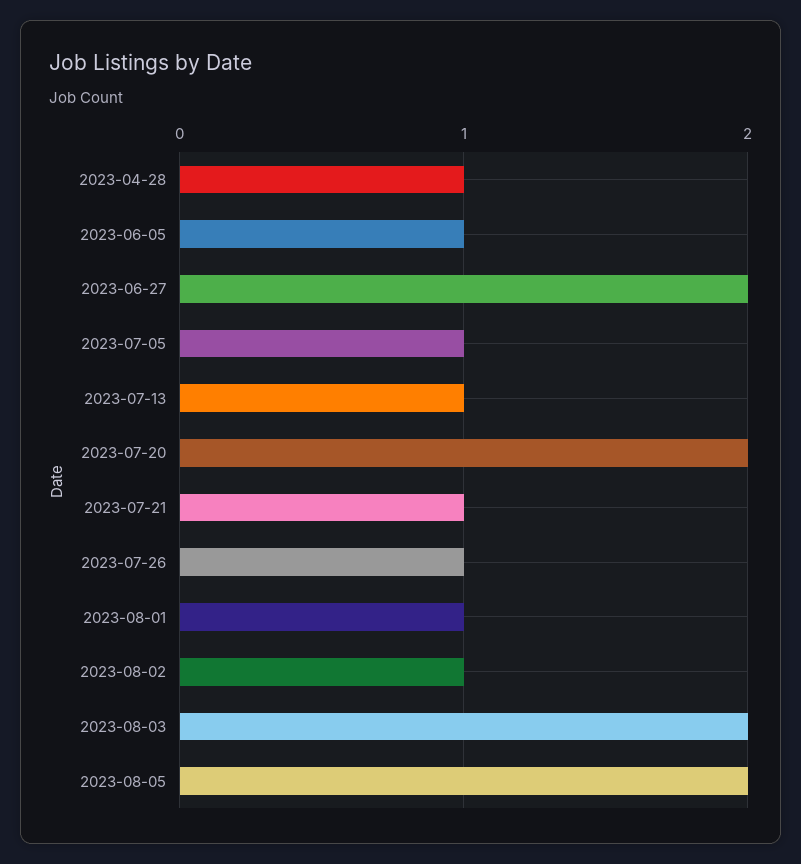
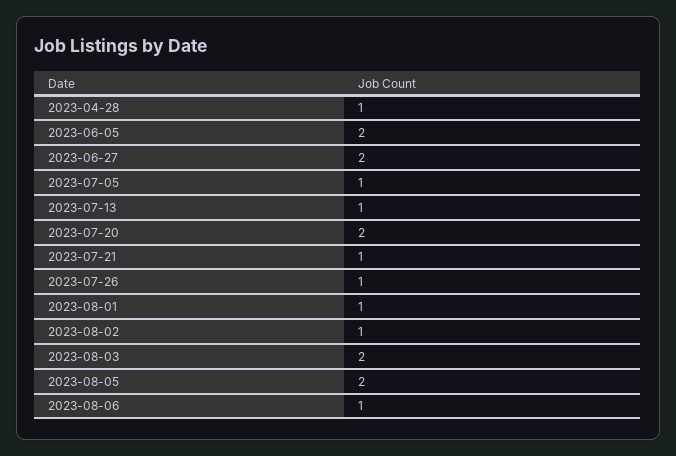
2023-06-05: 1 -> 2
2023-08-06: none -> 1

